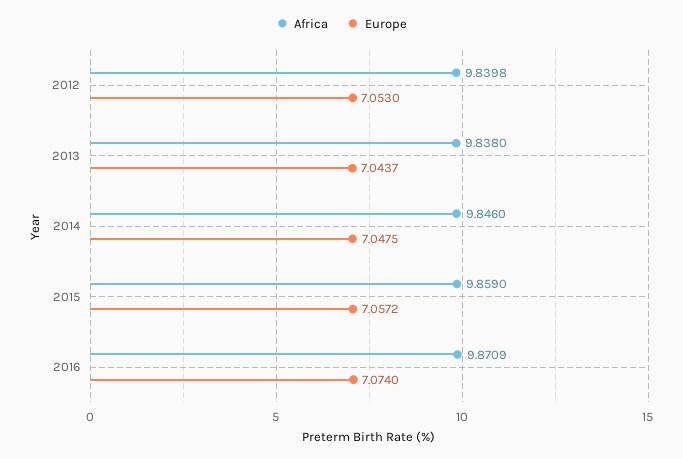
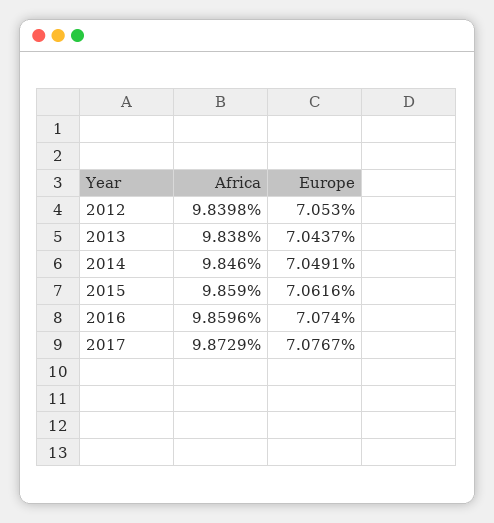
Europe, 2014: 7.0475 -> 7.0491
Europe, 2015: 7.0572 -> 7.0616
Africa, 2016: 9.8709 -> 9.8596
Africa, 2017: none -> 9.8729
Europe, 2017: none -> 7.0767

